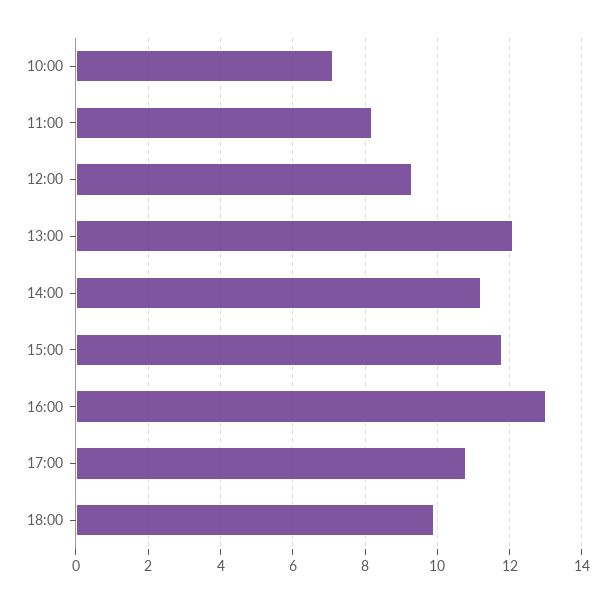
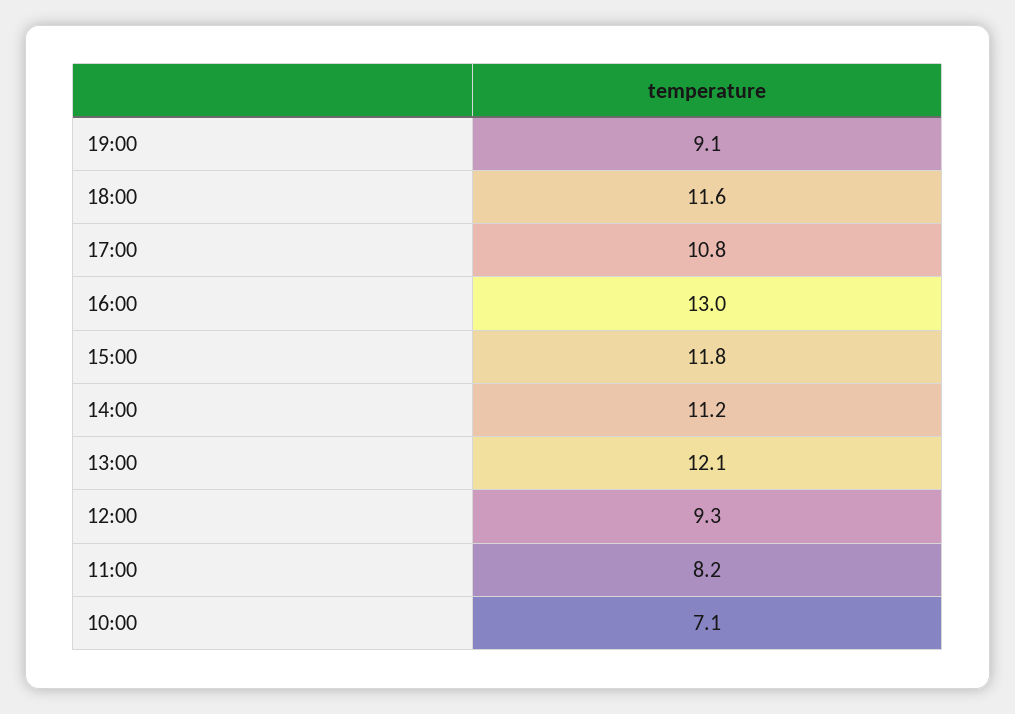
18:00: 10 -> 11.6
19:00: none -> 9.1

